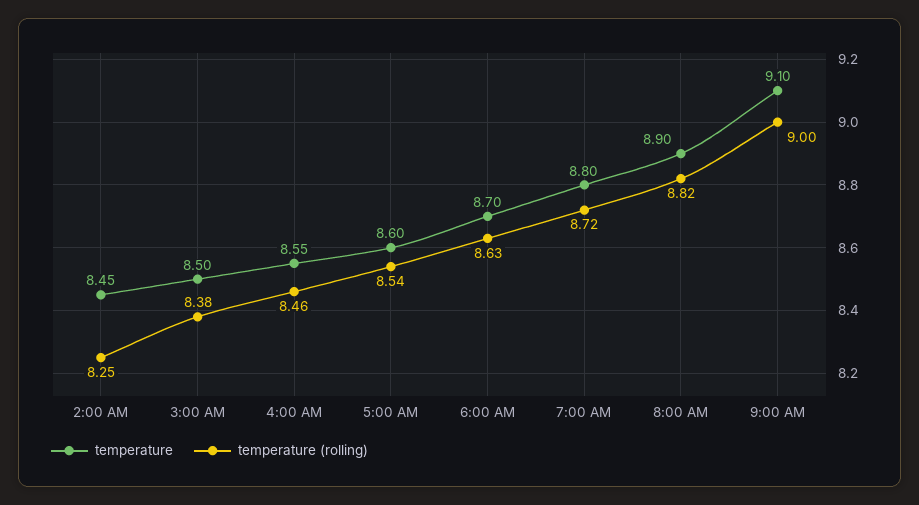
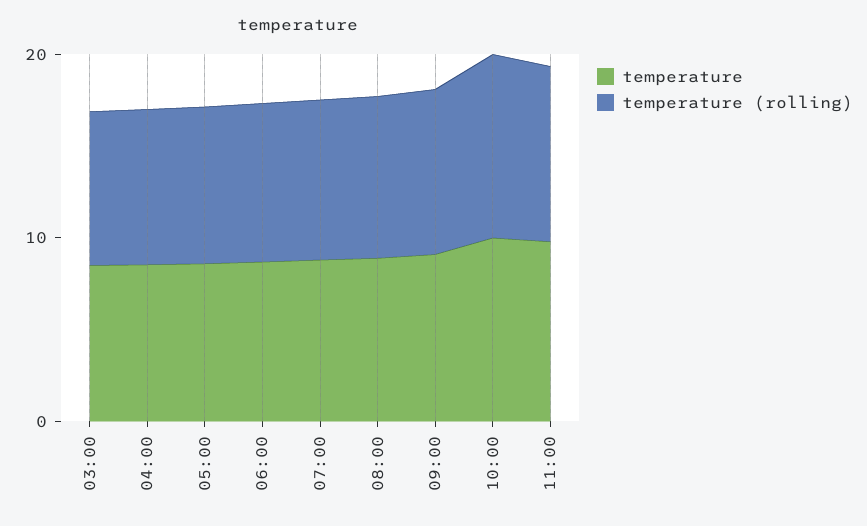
temperature, 2:00 AM: 8.45 -> none
temperature (rolling), 2:00 AM: 8.25 -> none
temperature, 10:00: none -> 10
temperature (rolling), 10:00: none -> 10
temperature, 11:00: none -> 10
temperature (rolling), 11:00: none -> 10

